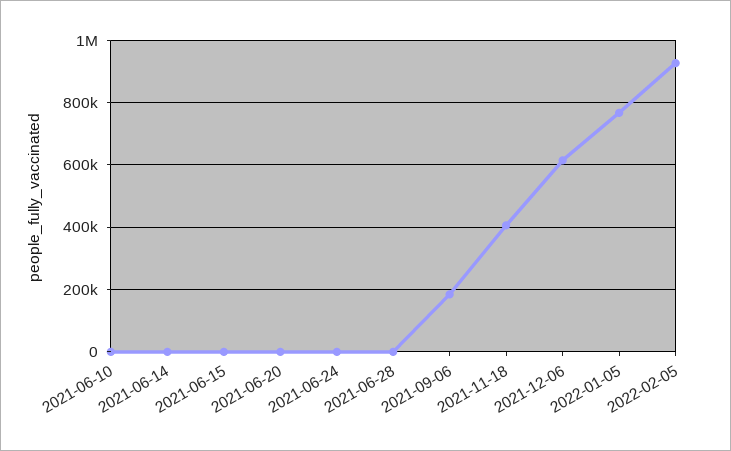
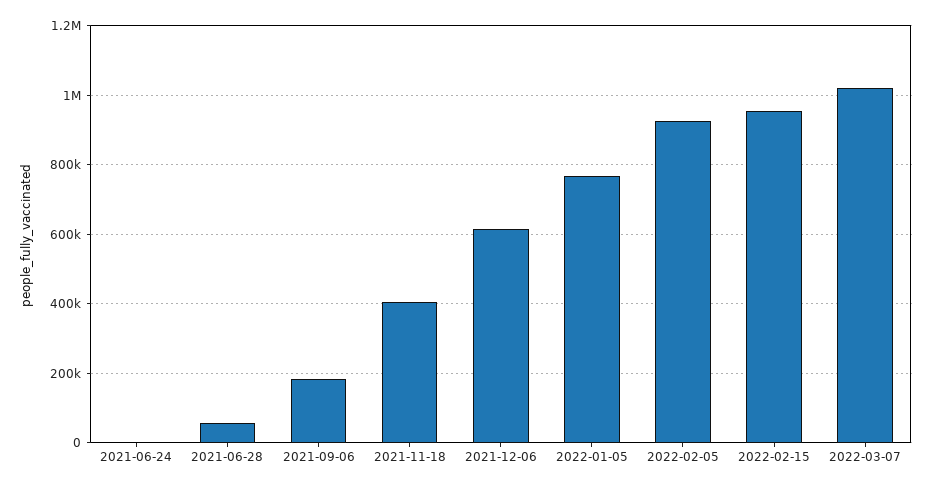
2021-06-10: 0 -> none
2021-06-14: 0 -> none
2021-06-15: 0 -> none
2021-06-20: 0 -> none
2021-06-28: 0 -> 60000
2022-02-15: none -> 960000
2022-03-07: none -> 1020000

